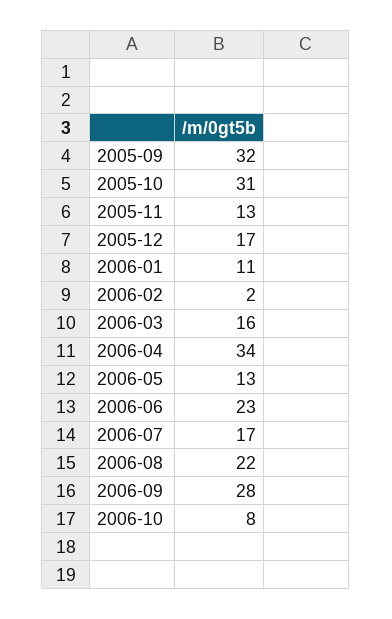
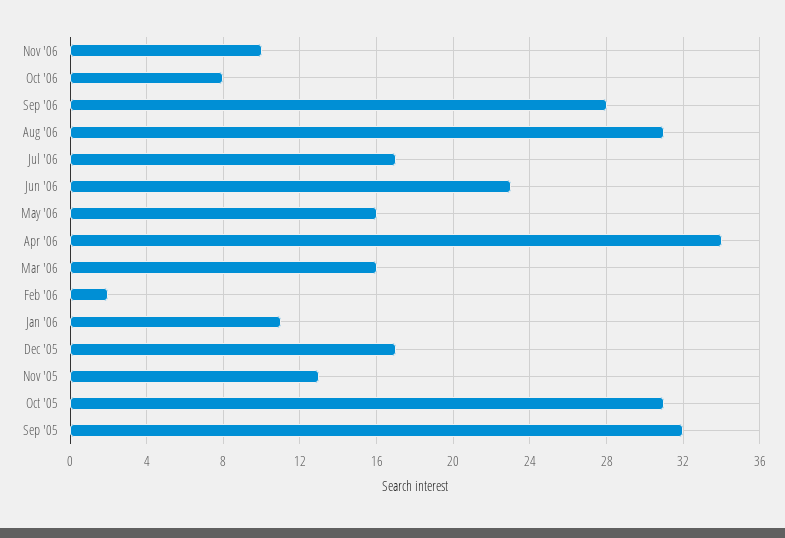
2006-05: 13 -> 16
2006-08: 22 -> 31
Nov '06: none -> 10

